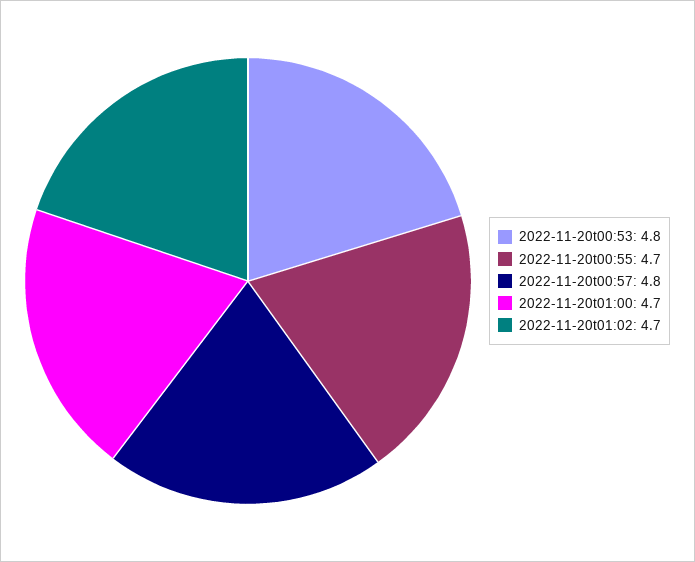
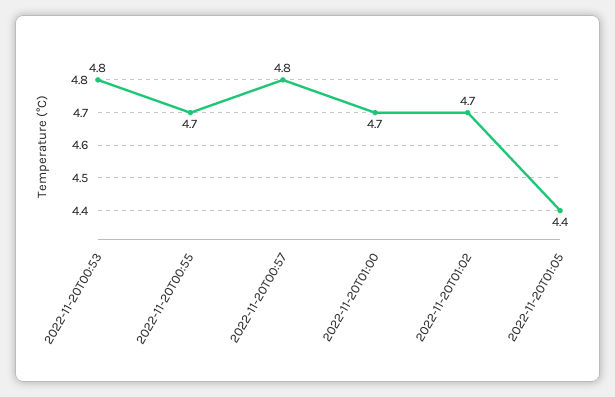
2022-11-20T01:05: none -> 4.4

